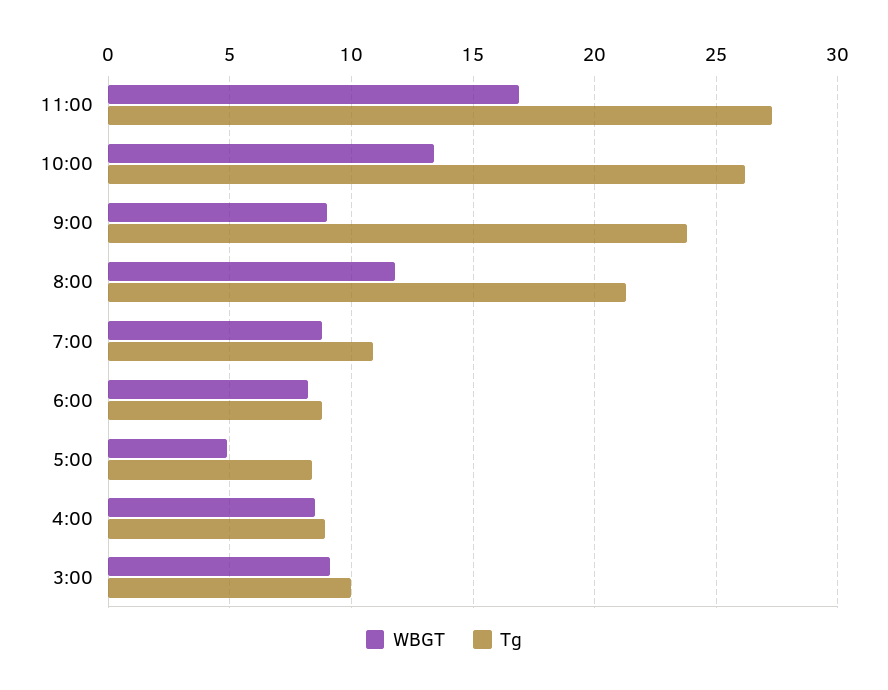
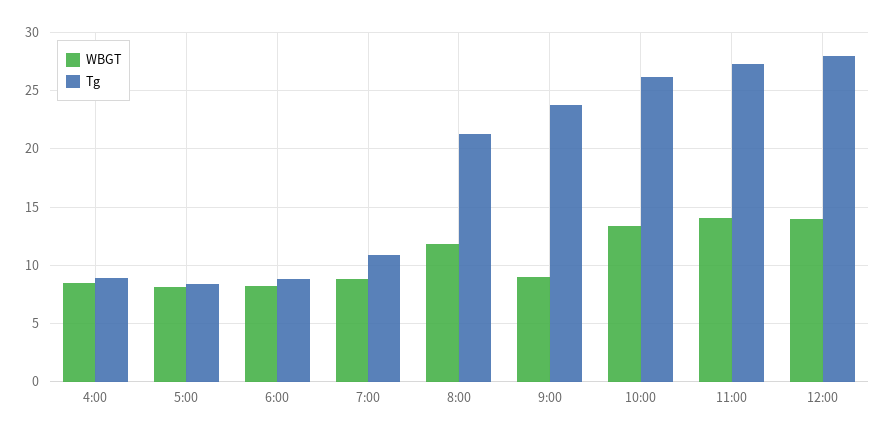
WBGT, 11:00: 17 -> 14
WBGT, 5:00: 5 -> 8
WBGT, 3:00: 9 -> none
Tg, 3:00: 10 -> none
WBGT, 12:00: none -> 14
Tg, 12:00: none -> 28

